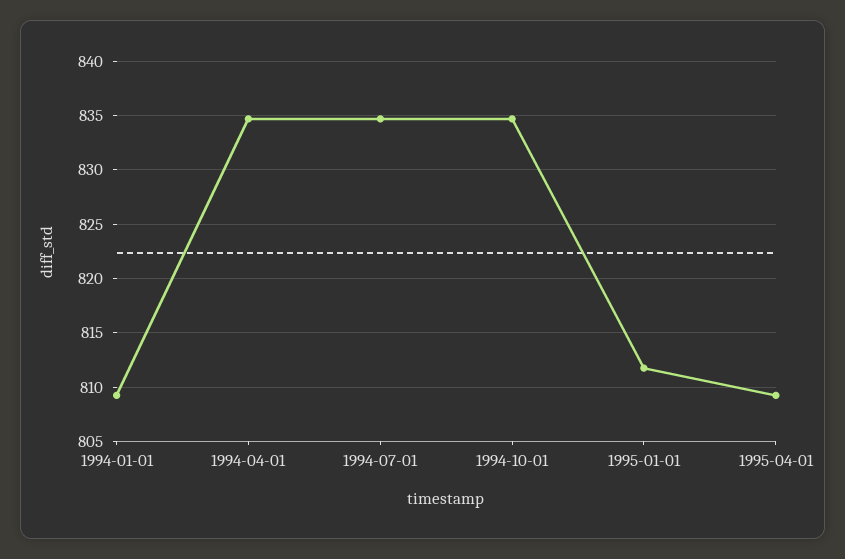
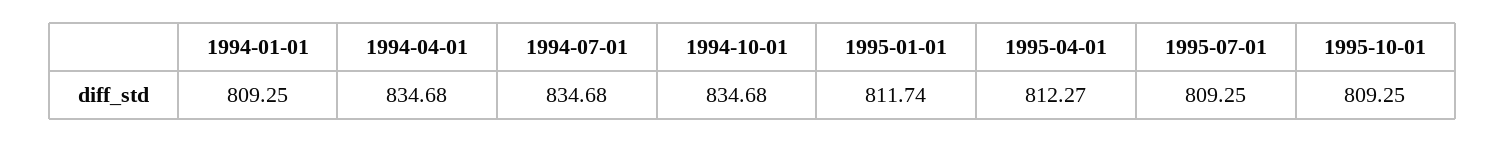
1995-04-01: 809 -> 812.27
1995-07-01: none -> 809.25
1995-10-01: none -> 809.25

